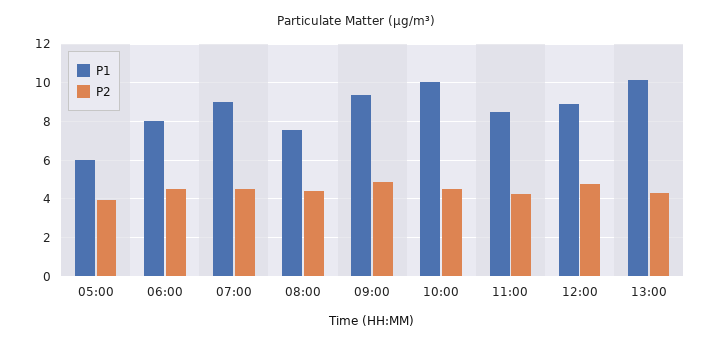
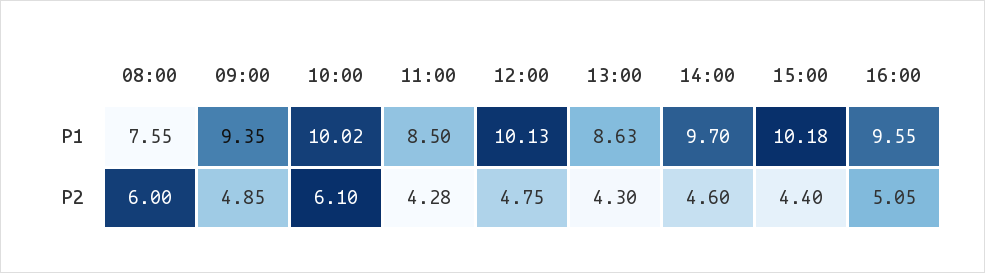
P1, 05:00: 6 -> none
P2, 05:00: 4 -> none
P1, 06:00: 8 -> none
P2, 06:00: 4.5 -> none
P1, 07:00: 9 -> none
P2, 07:00: 4.5 -> none
P2, 08:00: 4.5 -> 6
P2, 10:00: 4.5 -> 6.1
P1, 12:00: 9 -> 10.13
P1, 13:00: 10 -> 8.63
P1, 14:00: none -> 9.7
P1, 15:00: none -> 10.18
P1, 16:00: none -> 9.55
P2, 14:00: none -> 4.6
P2, 15:00: none -> 4.4
P2, 16:00: none -> 5.05

